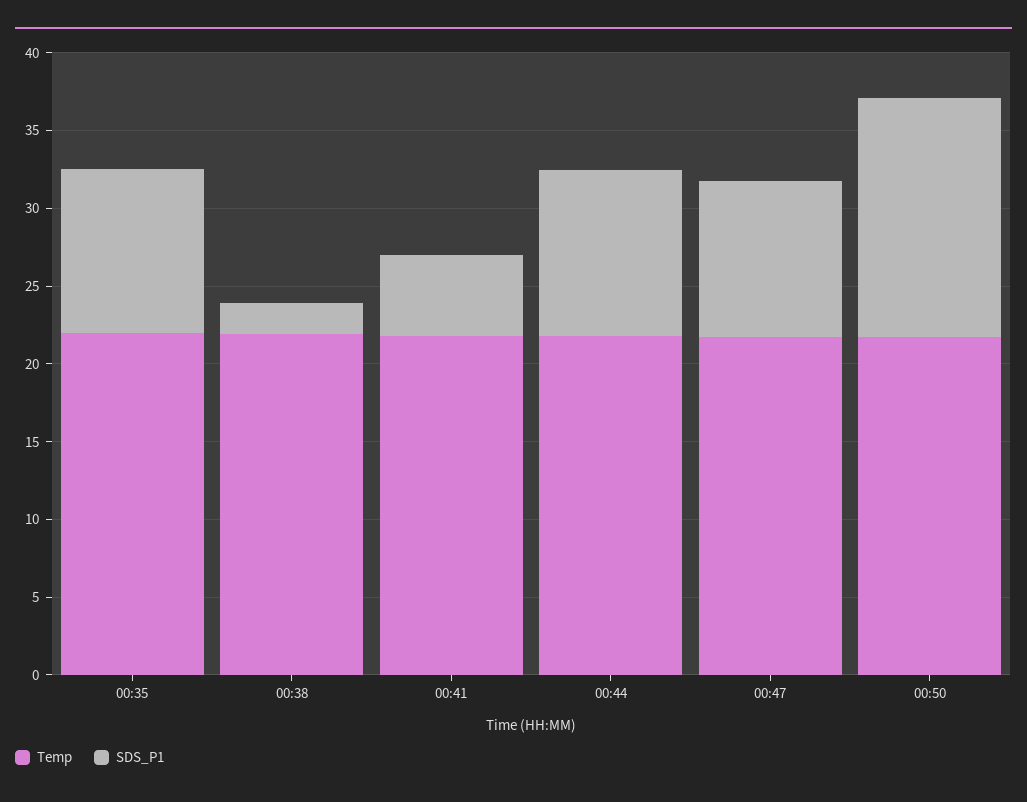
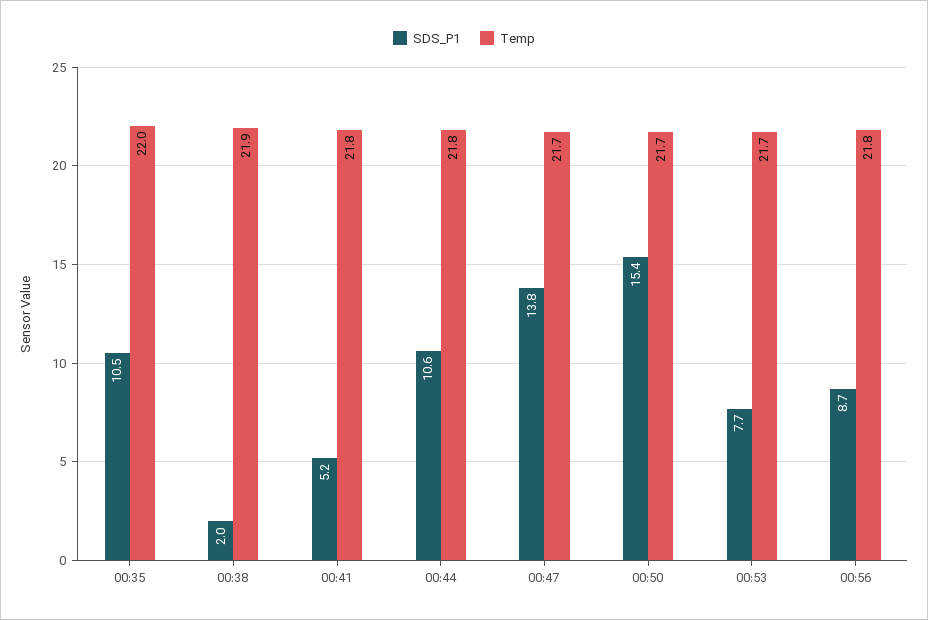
SDS_P1, 00:47: 10 -> 13.8
SDS_P1, 00:53: none -> 7.7
Temp, 00:53: none -> 21.7
SDS_P1, 00:56: none -> 8.7
Temp, 00:56: none -> 21.8

